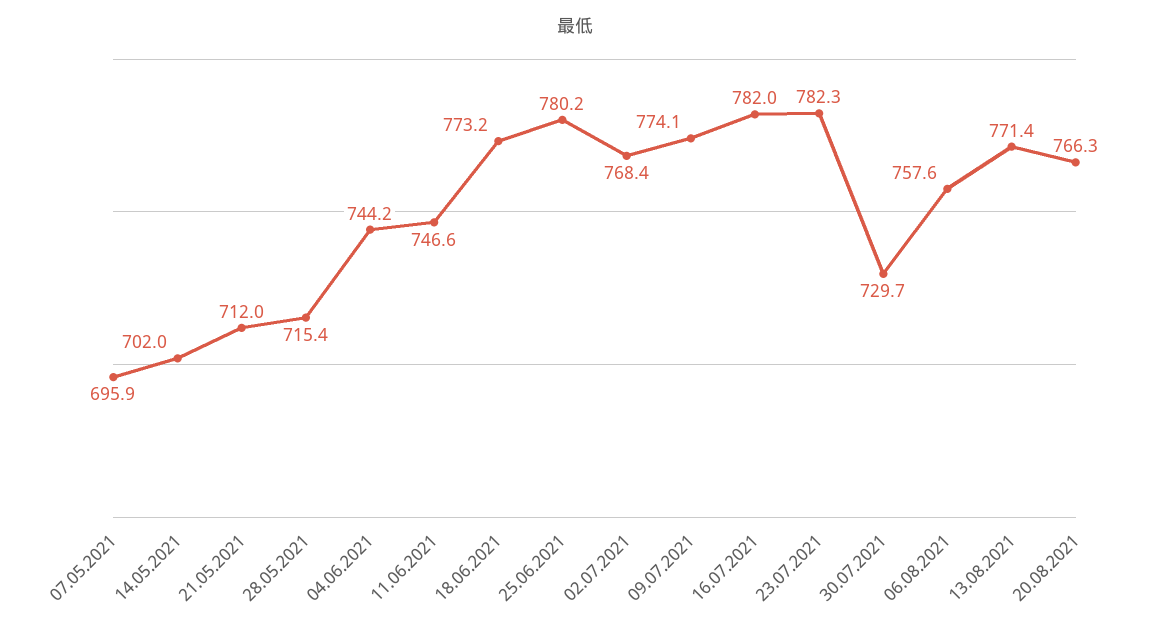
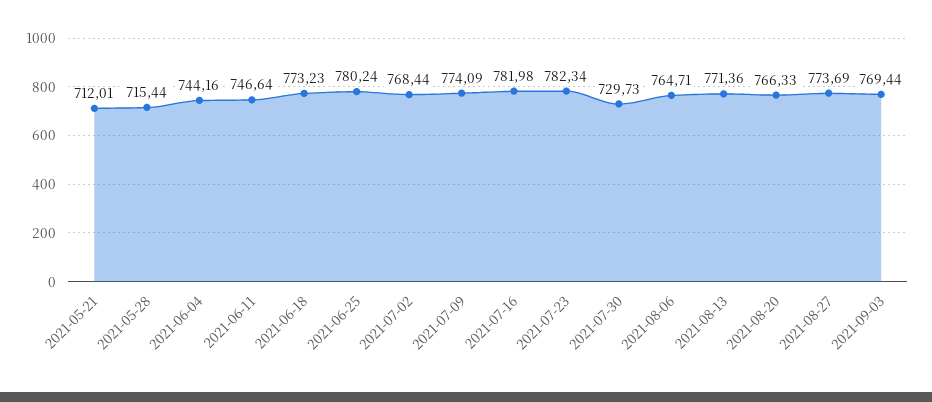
07.05.2021: 695.9 -> none
14.05.2021: 702 -> none
06.08.2021: 757.6 -> 764.71
2021-08-27: none -> 773.69
2021-09-03: none -> 769.44

